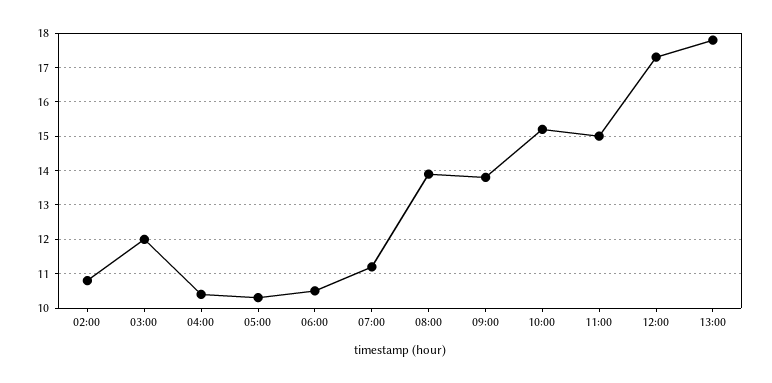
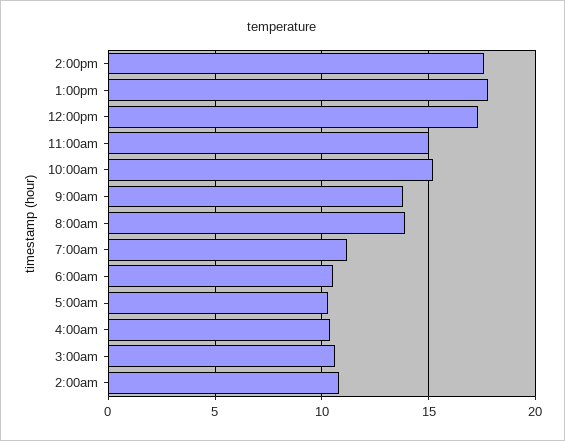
03:00: 12 -> 10.5
2:00pm: none -> 17.5

